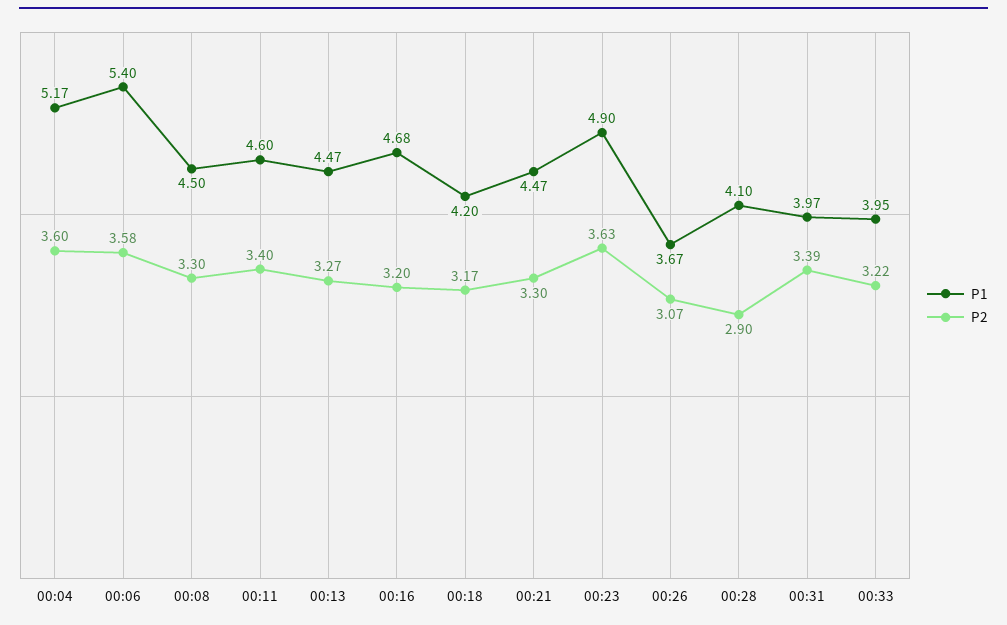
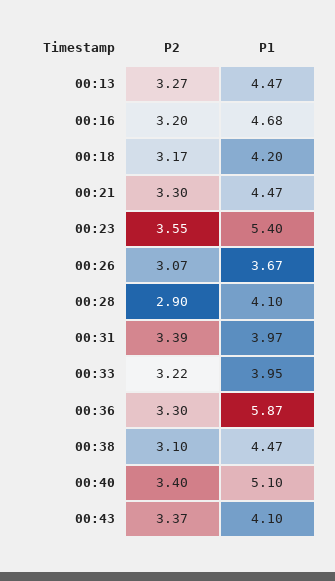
P1, 00:04: 5.17 -> none
P2, 00:04: 3.6 -> none
P1, 00:06: 5.4 -> none
P2, 00:06: 3.58 -> none
P1, 00:08: 4.5 -> none
P2, 00:08: 3.3 -> none
P1, 00:11: 4.6 -> none
P2, 00:11: 3.4 -> none
P1, 00:23: 4.9 -> 5.4
P2, 00:23: 3.63 -> 3.55
P2, 00:36: none -> 3.3
P1, 00:36: none -> 5.87
P2, 00:38: none -> 3.1
P1, 00:38: none -> 4.47
P2, 00:40: none -> 3.4
P1, 00:40: none -> 5.1
P2, 00:43: none -> 3.37
P1, 00:43: none -> 4.1

